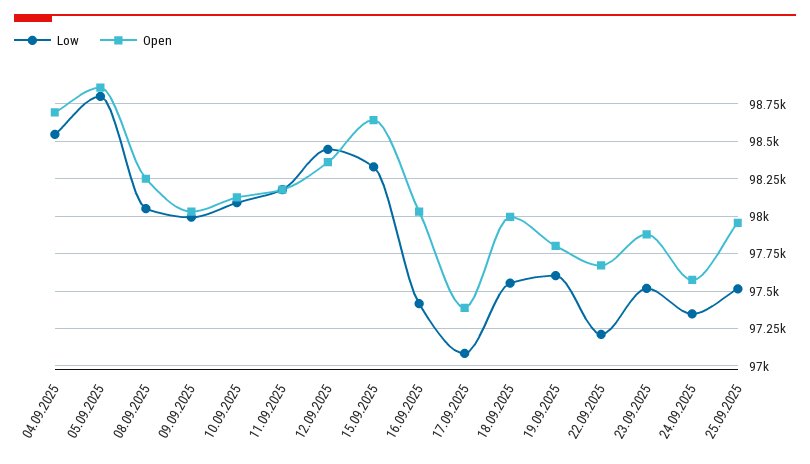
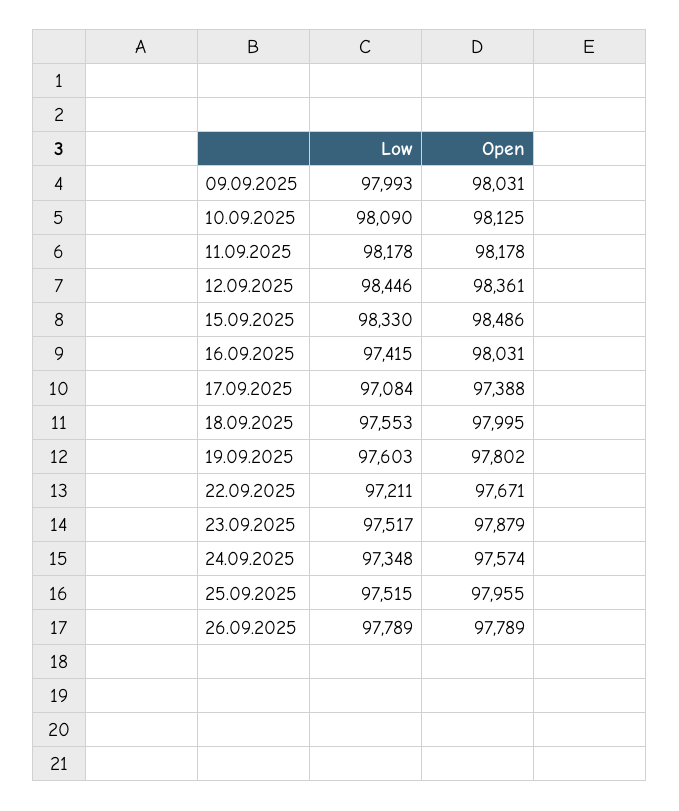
Low, 04.09.2025: 98550 -> none
Open, 04.09.2025: 98700 -> none
Low, 05.09.2025: 98800 -> none
Open, 05.09.2025: 98850 -> none
Low, 08.09.2025: 98050 -> none
Open, 08.09.2025: 98250 -> none
Open, 15.09.2025: 98650 -> 98486
Low, 26.09.2025: none -> 97789
Open, 26.09.2025: none -> 97789

